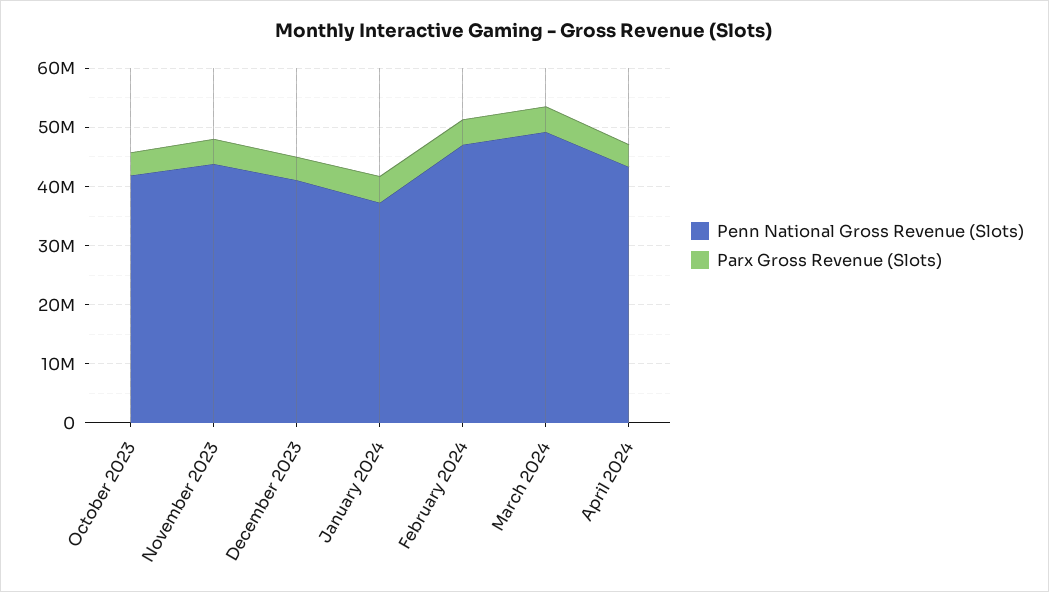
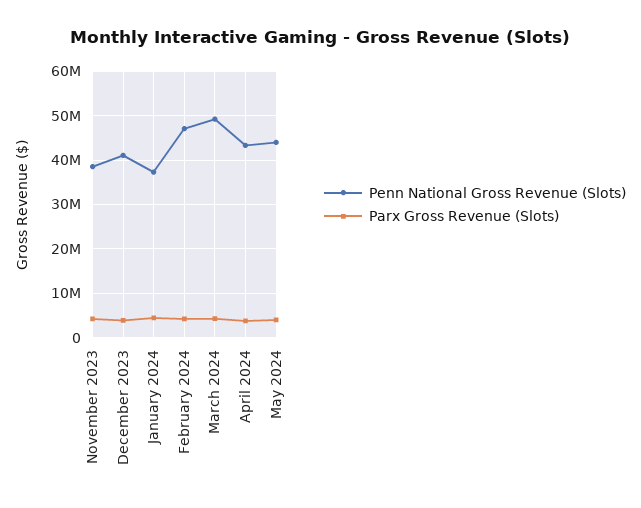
Penn National Gross Revenue (Slots), October 2023: 42000000 -> none
Parx Gross Revenue (Slots), October 2023: 4000000 -> none
Penn National Gross Revenue (Slots), November 2023: 44000000 -> 38000000
Penn National Gross Revenue (Slots), May 2024: none -> 44000000
Parx Gross Revenue (Slots), May 2024: none -> 4000000

